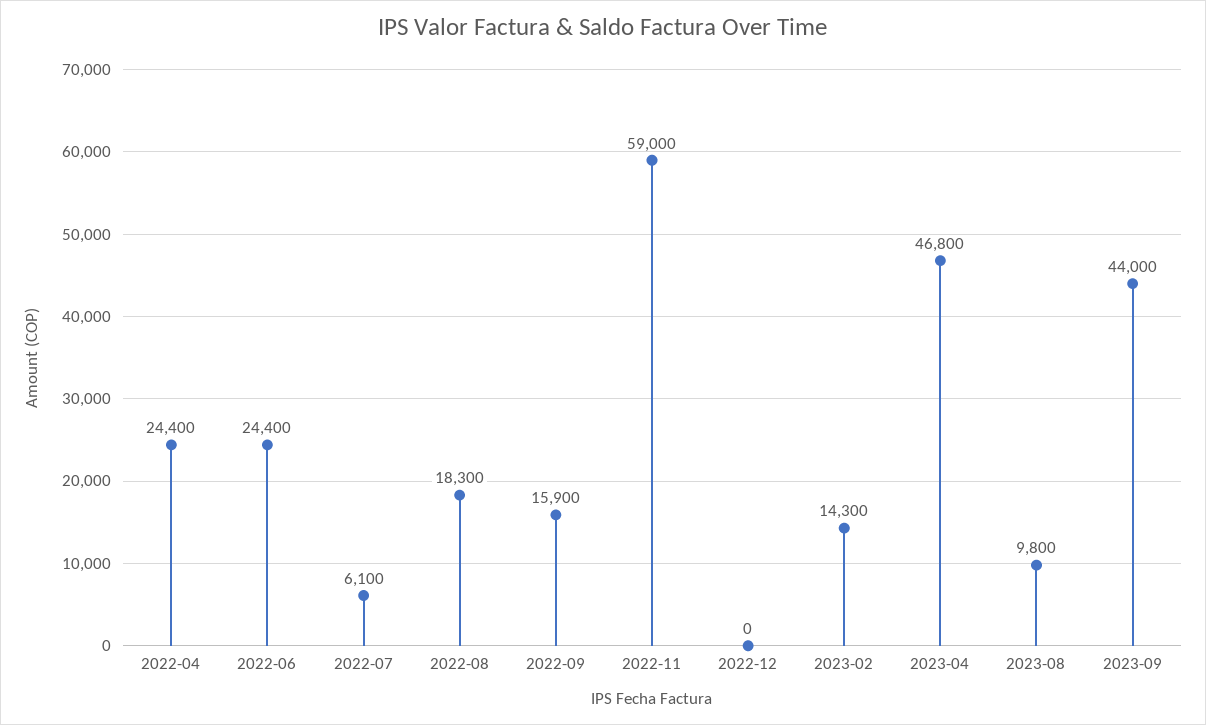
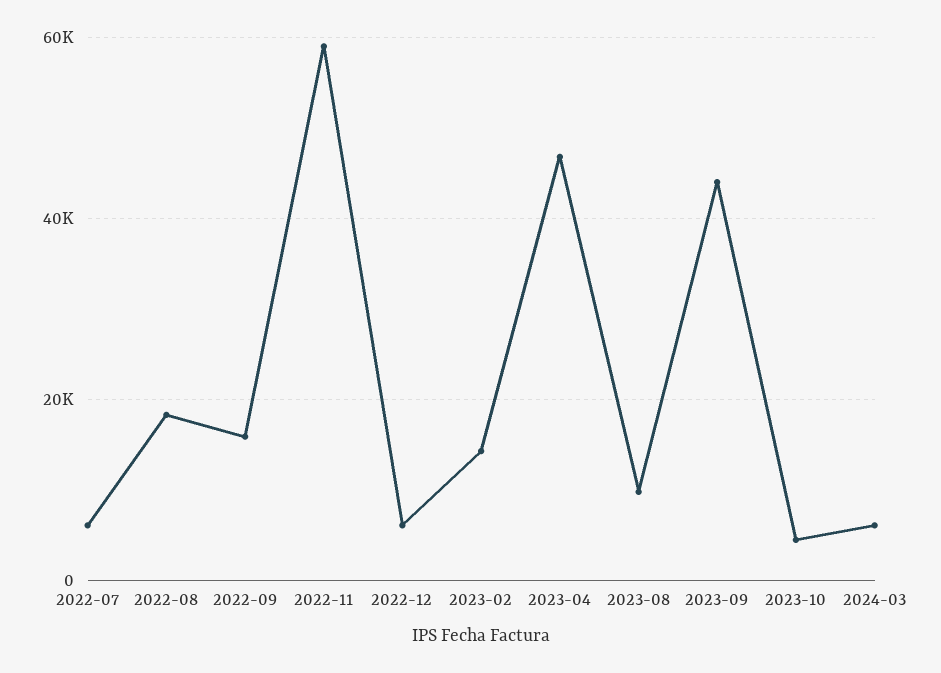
2022-04: 24400 -> none
2022-06: 24400 -> none
2022-12: 0 -> 6000
2023-10: none -> 4000
2024-03: none -> 6000

